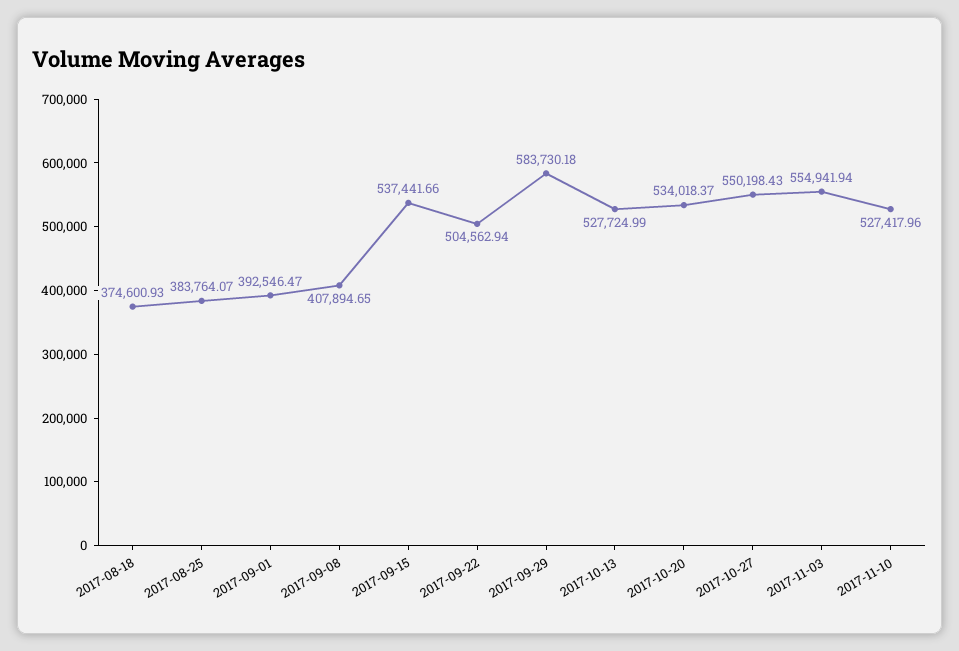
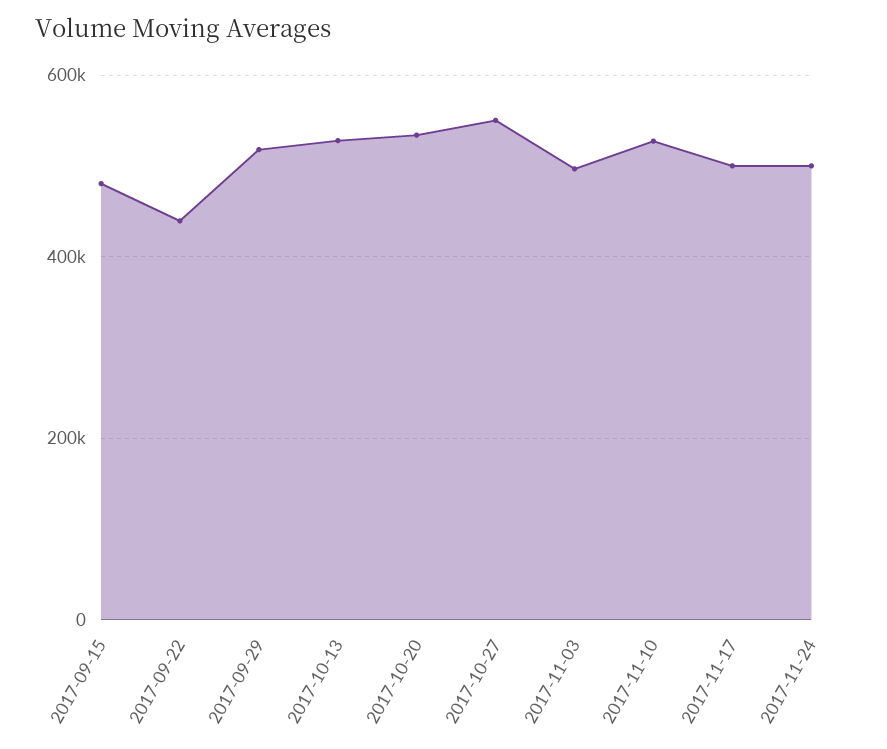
2017-08-18: 374600.93 -> none
2017-08-25: 383764.07 -> none
2017-09-01: 392546.47 -> none
2017-09-08: 407894.65 -> none
2017-09-15: 537441.66 -> 480000
2017-09-22: 504562.94 -> 440000
2017-09-29: 583730.18 -> 520000
2017-11-03: 554941.94 -> 500000
2017-11-17: none -> 500000
2017-11-24: none -> 500000

